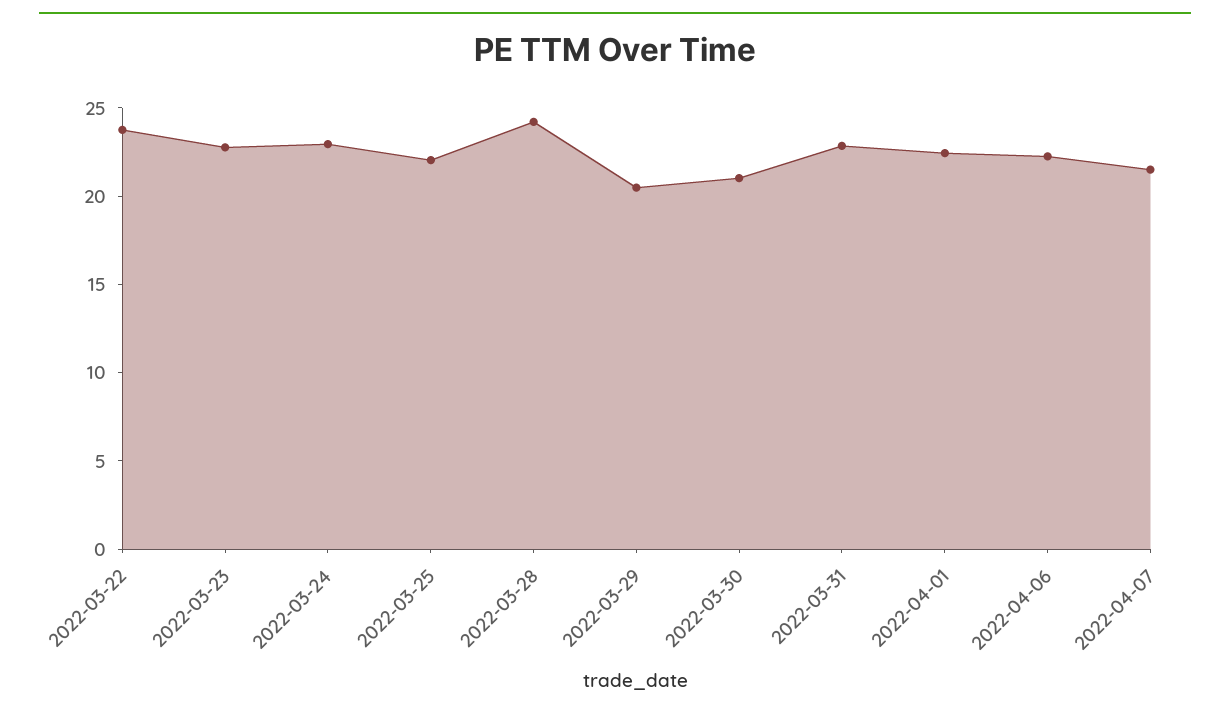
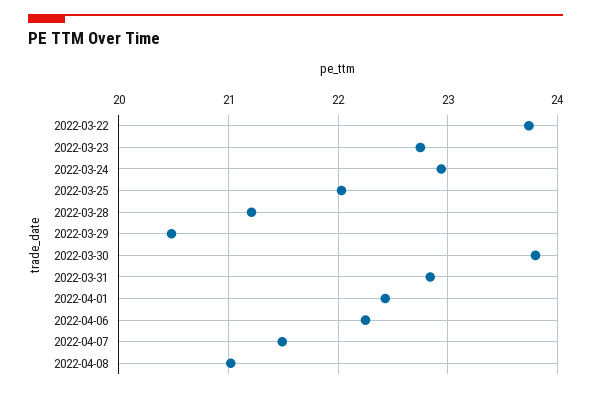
2022-03-28: 24 -> 21.2
2022-03-30: 21 -> 23.8
2022-04-08: none -> 21

